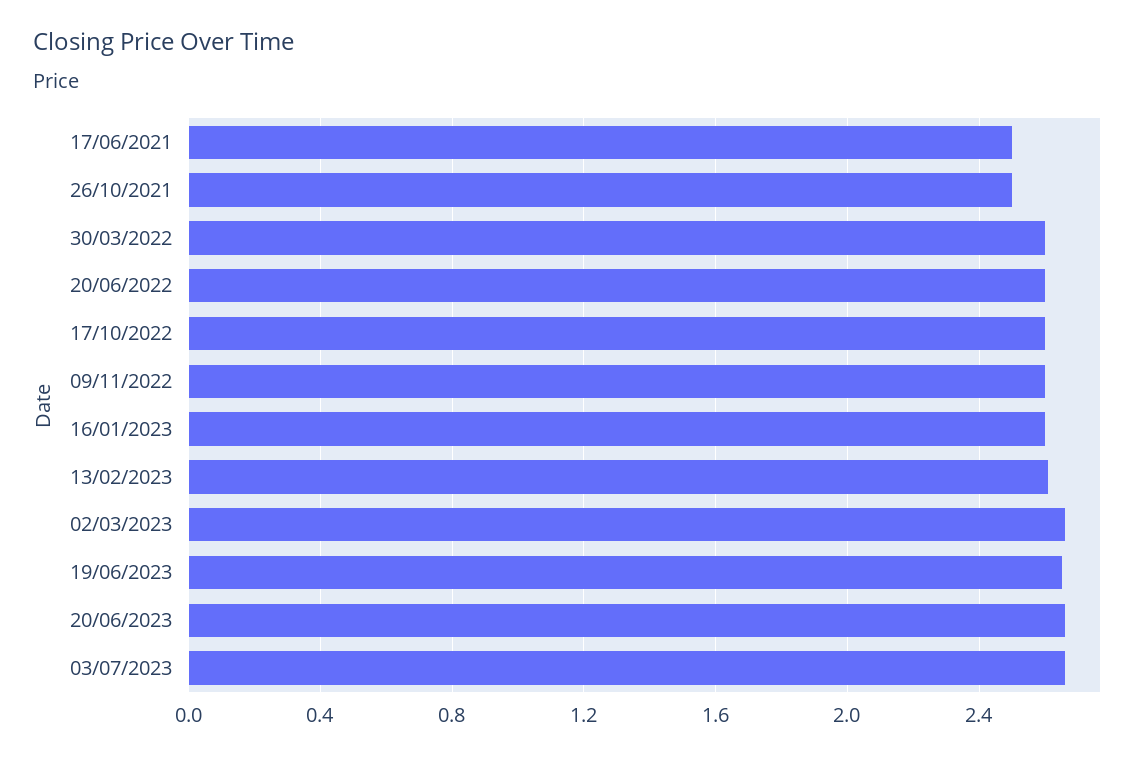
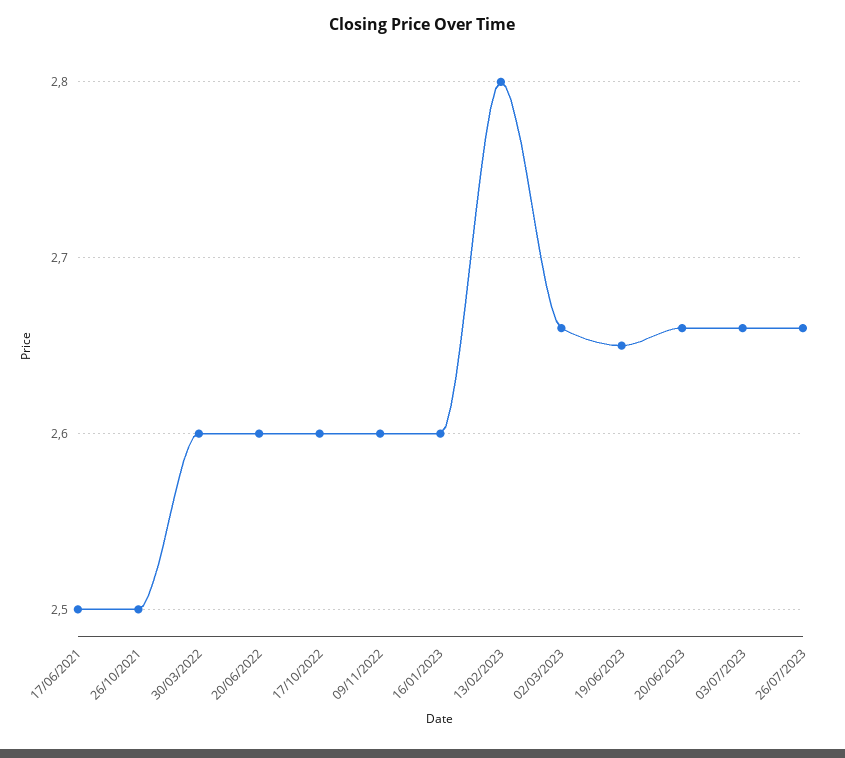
13/02/2023: 2.6 -> 2.8
26/07/2023: none -> 2.66

